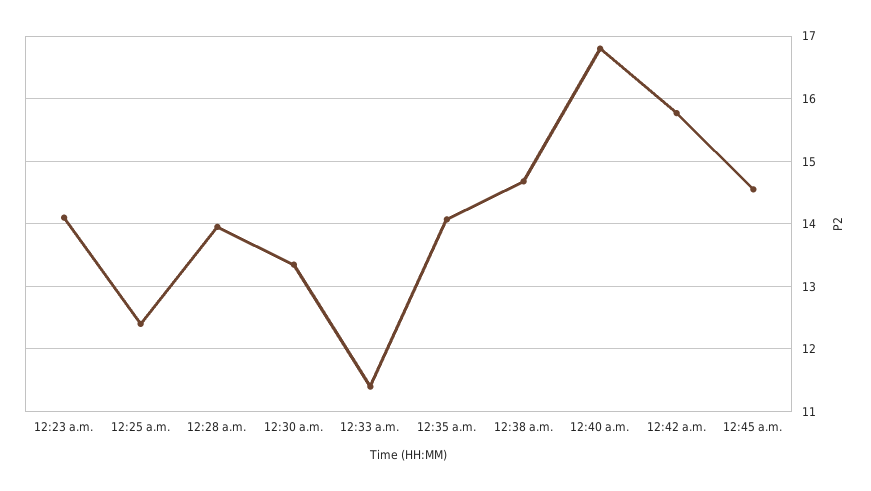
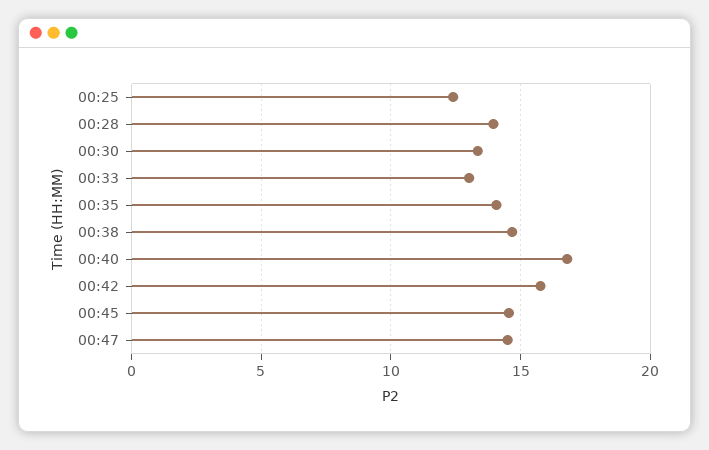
12:23 a.m.: 14.1 -> none
12:33 a.m.: 11.4 -> 13
00:47: none -> 14.5

